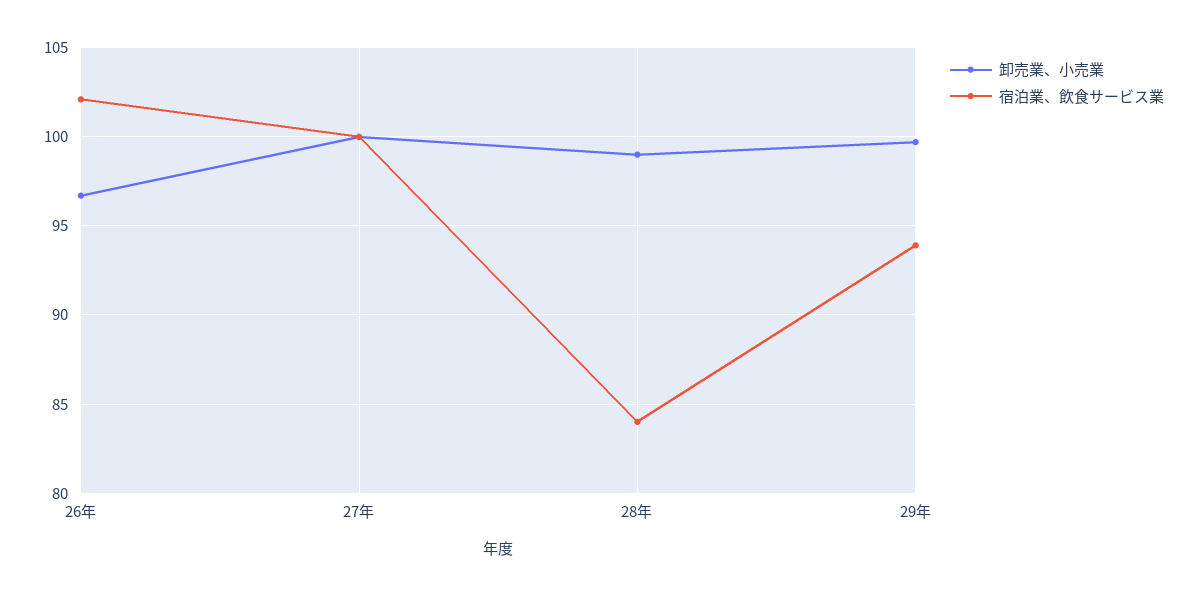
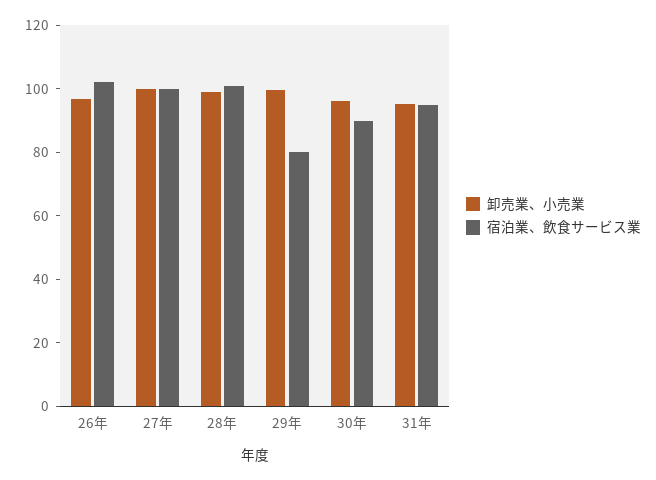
宿泊業、飲食サービス業, 28年: 84 -> 100
宿泊業、飲食サービス業, 29年: 94 -> 80
卸売業、小売業, 30年: none -> 95
宿泊業、飲食サービス業, 30年: none -> 90
卸売業、小売業, 31年: none -> 95
宿泊業、飲食サービス業, 31年: none -> 95

